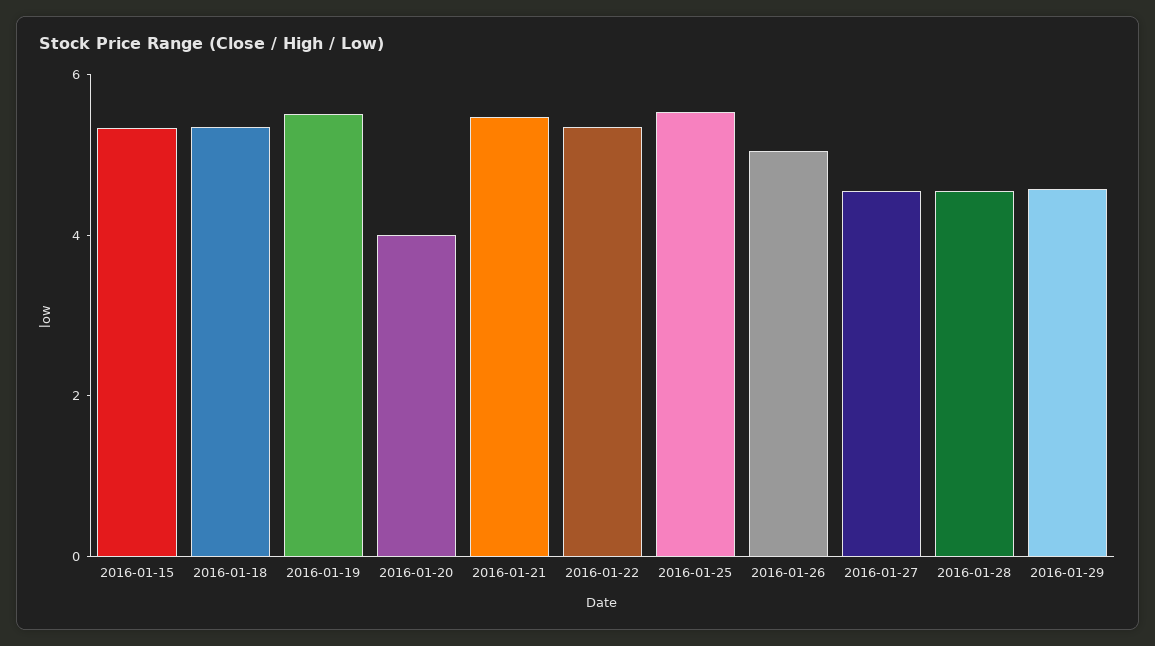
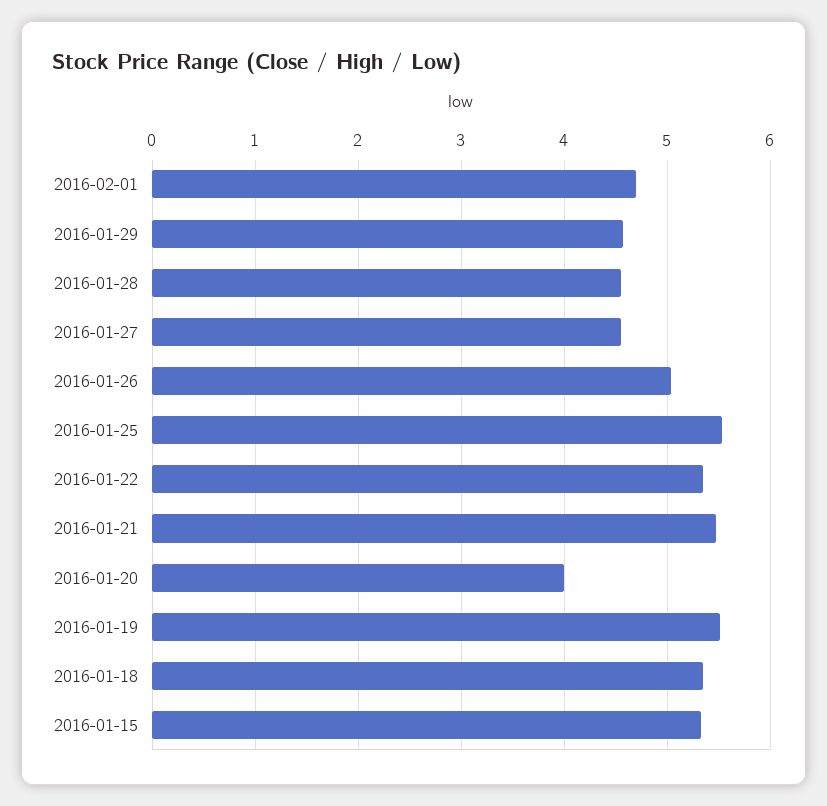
2016-02-01: none -> 4.7

